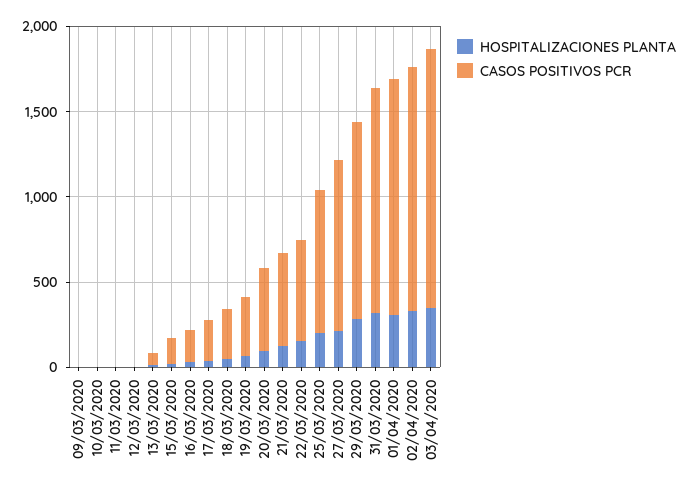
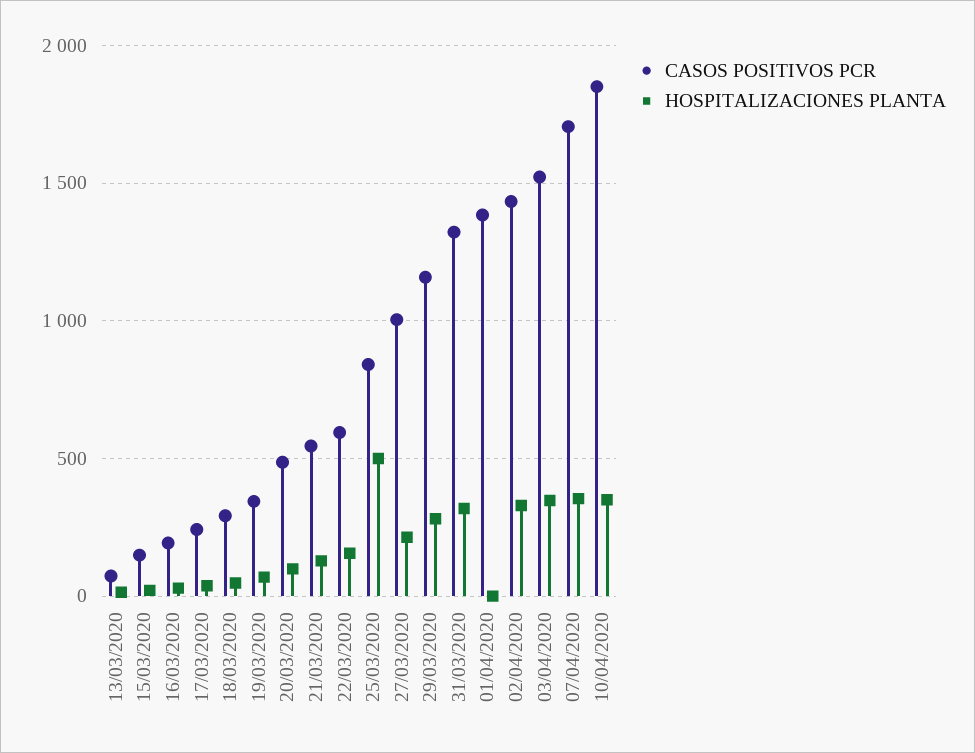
HOSPITALIZACIONES PLANTA, 09/03/2020: 0 -> none
CASOS POSITIVOS PCR, 09/03/2020: 0 -> none
HOSPITALIZACIONES PLANTA, 10/03/2020: 0 -> none
CASOS POSITIVOS PCR, 10/03/2020: 0 -> none
HOSPITALIZACIONES PLANTA, 11/03/2020: 0 -> none
CASOS POSITIVOS PCR, 11/03/2020: 0 -> none
HOSPITALIZACIONES PLANTA, 12/03/2020: 0 -> none
CASOS POSITIVOS PCR, 12/03/2020: 0 -> none
HOSPITALIZACIONES PLANTA, 25/03/2020: 200 -> 500
HOSPITALIZACIONES PLANTA, 01/04/2020: 300 -> 0
CASOS POSITIVOS PCR, 07/04/2020: none -> 1700
HOSPITALIZACIONES PLANTA, 07/04/2020: none -> 350
CASOS POSITIVOS PCR, 10/04/2020: none -> 1850
HOSPITALIZACIONES PLANTA, 10/04/2020: none -> 350

